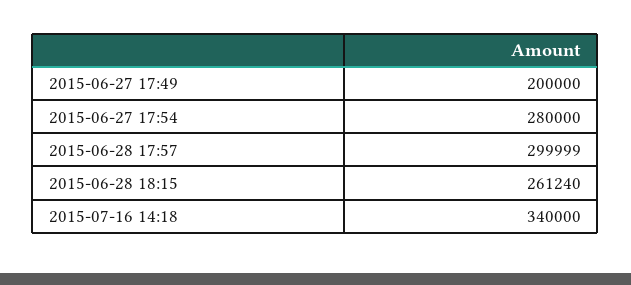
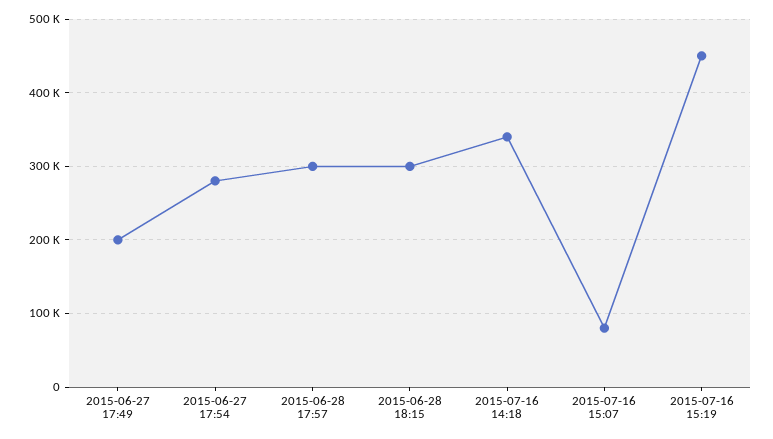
2015-06-28 18:15: 261240 -> 300000
2015-07-16 15:07: none -> 80000
2015-07-16 15:19: none -> 450000

